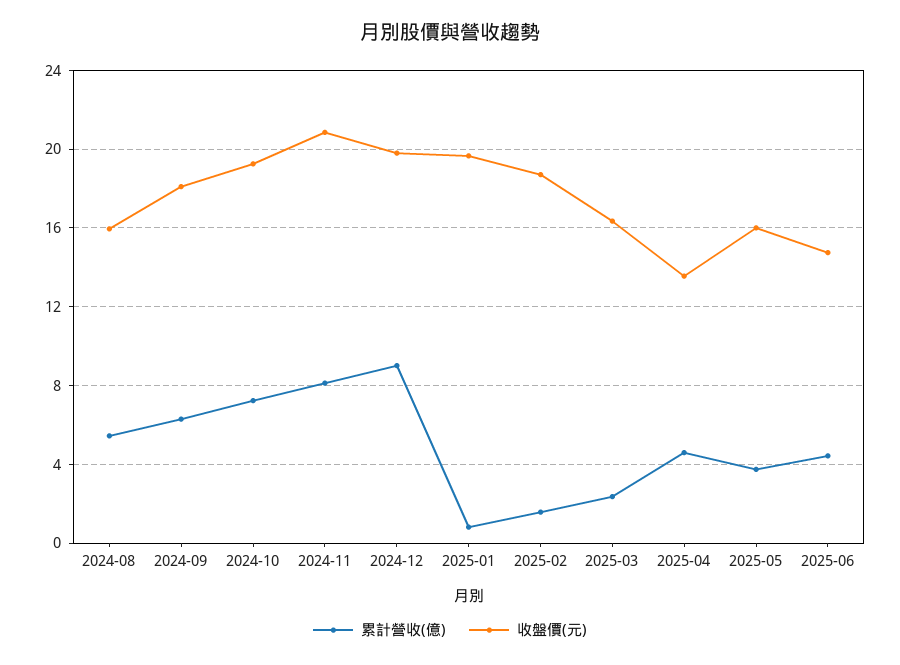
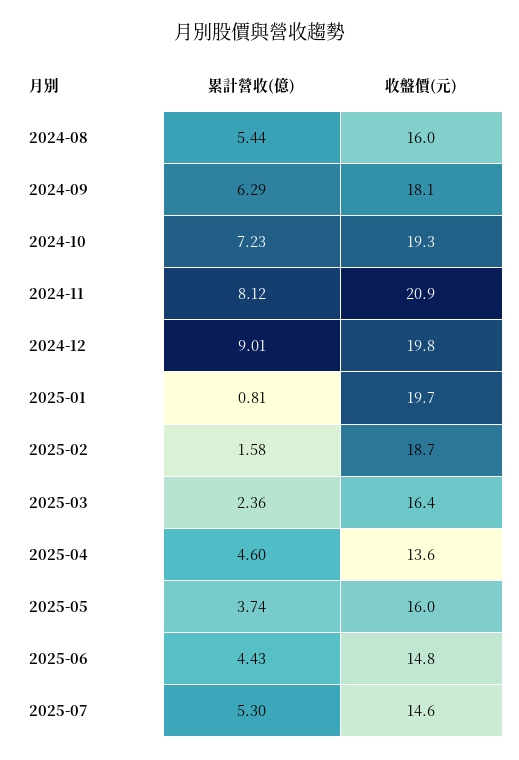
累計營收(億), 2025-07: none -> 5.3
收盤價(元), 2025-07: none -> 14.6

